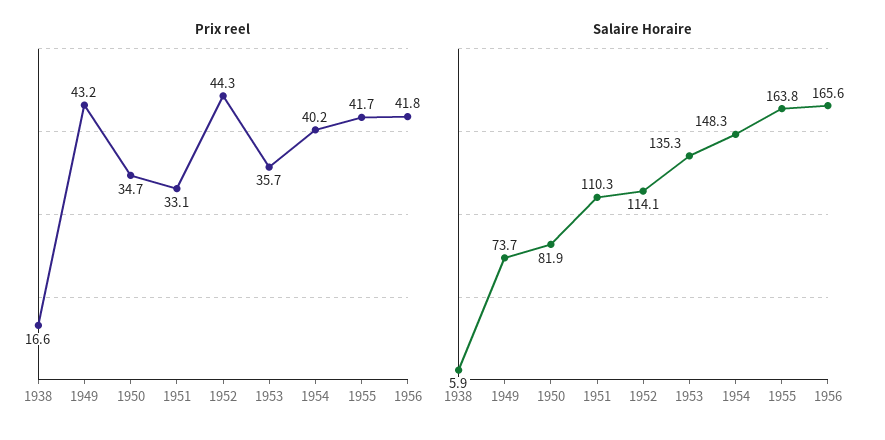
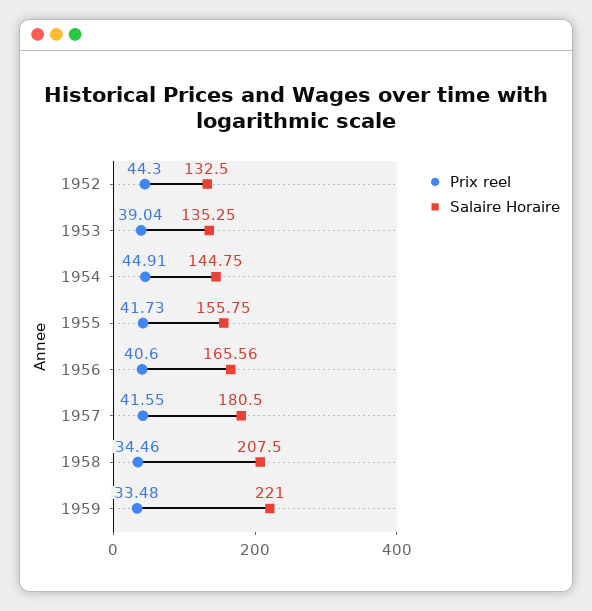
Prix reel, 1938: 16.6 -> none
Prix reel, 1949: 43.2 -> none
Prix reel, 1950: 34.7 -> none
Prix reel, 1951: 33.1 -> none
Prix reel, 1953: 35.7 -> 39.04
Prix reel, 1954: 40.2 -> 44.91
Prix reel, 1956: 41.8 -> 40.6
Salaire Horaire, 1938: 5.9 -> none
Salaire Horaire, 1949: 73.7 -> none
Salaire Horaire, 1950: 81.9 -> none
Salaire Horaire, 1951: 110.3 -> none
Salaire Horaire, 1952: 114.1 -> 132.5
Salaire Horaire, 1954: 148.3 -> 144.75
Salaire Horaire, 1955: 163.8 -> 155.75
Prix reel, 1957: none -> 41.55
Salaire Horaire, 1957: none -> 180.5
Prix reel, 1958: none -> 34.46
Salaire Horaire, 1958: none -> 207.5
Prix reel, 1959: none -> 33.48
Salaire Horaire, 1959: none -> 221

